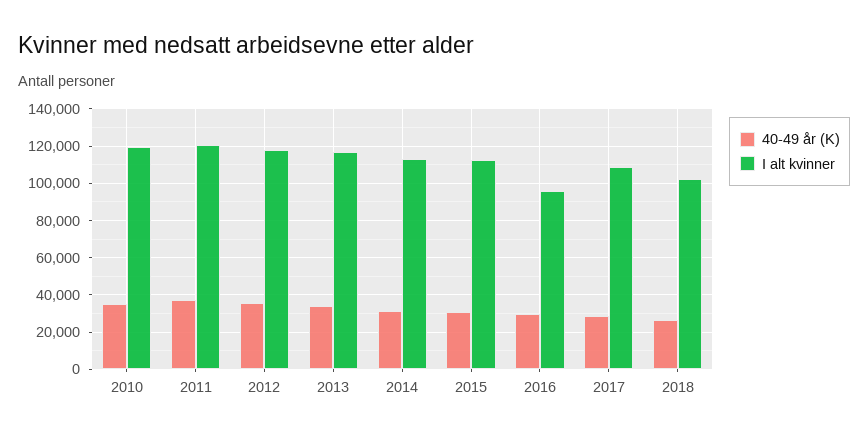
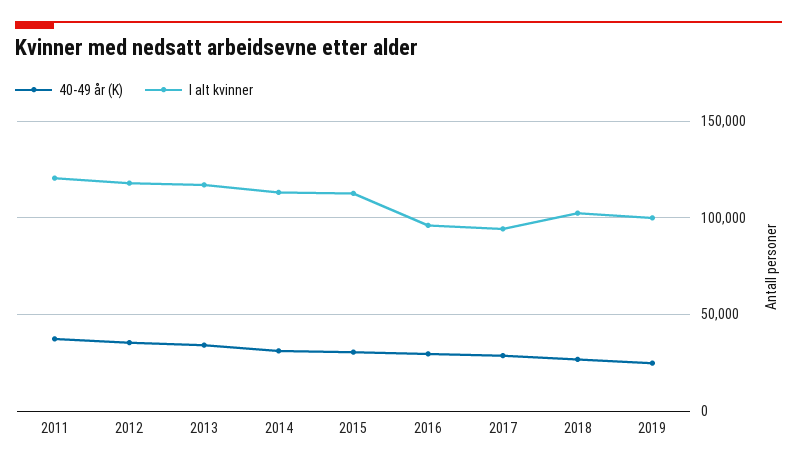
40-49 år (K), 2010: 35000 -> none
I alt kvinner, 2010: 120000 -> none
I alt kvinner, 2017: 110000 -> 95000
40-49 år (K), 2019: none -> 25000
I alt kvinner, 2019: none -> 100000

